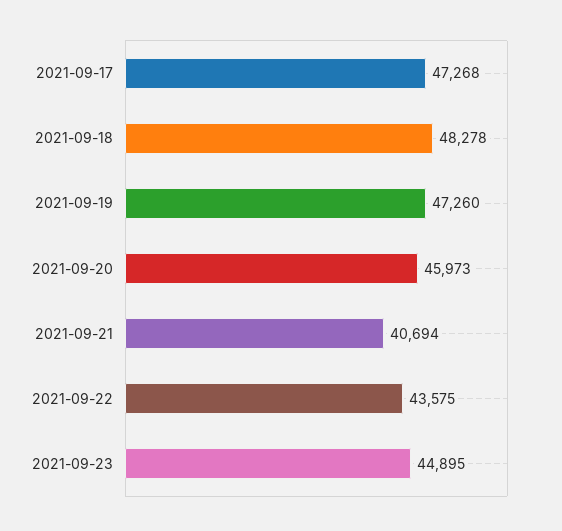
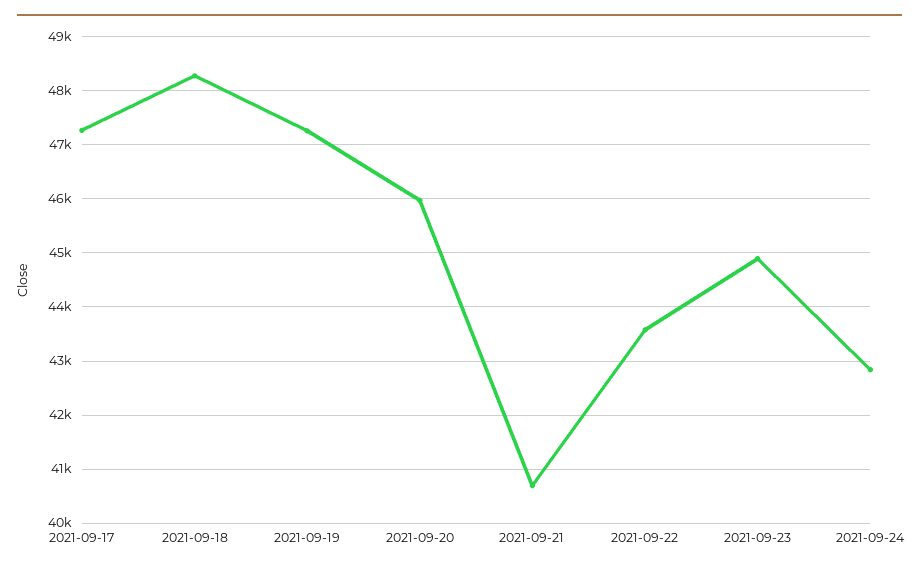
2021-09-24: none -> 42800

